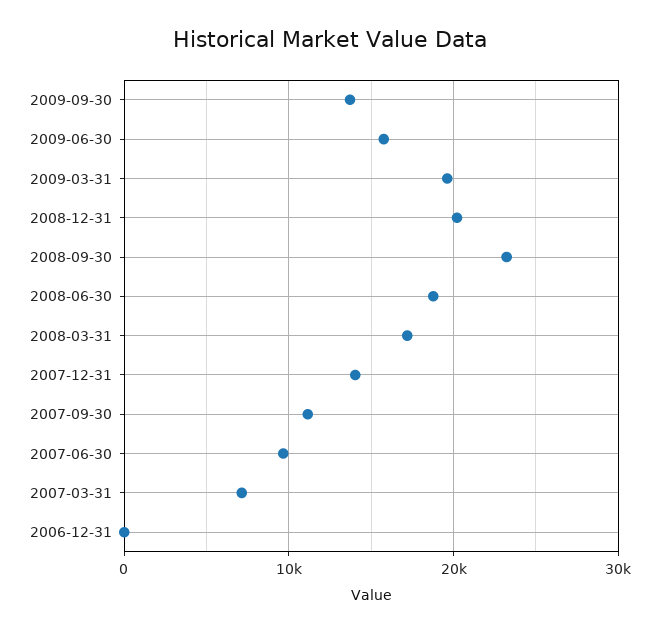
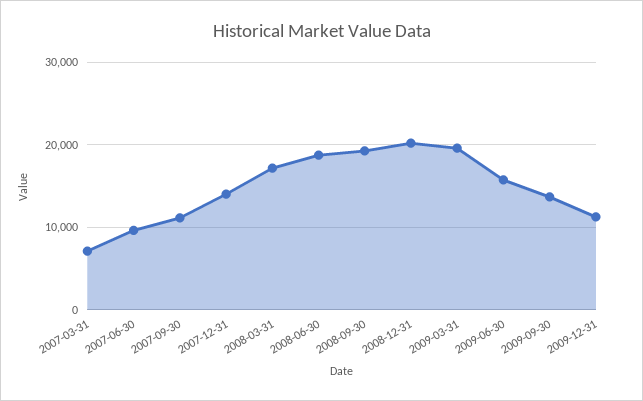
2008-09-30: 23000 -> 19000
2006-12-31: 0 -> none
2009-12-31: none -> 11000

